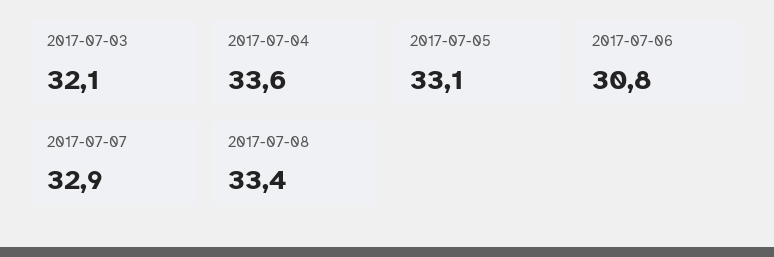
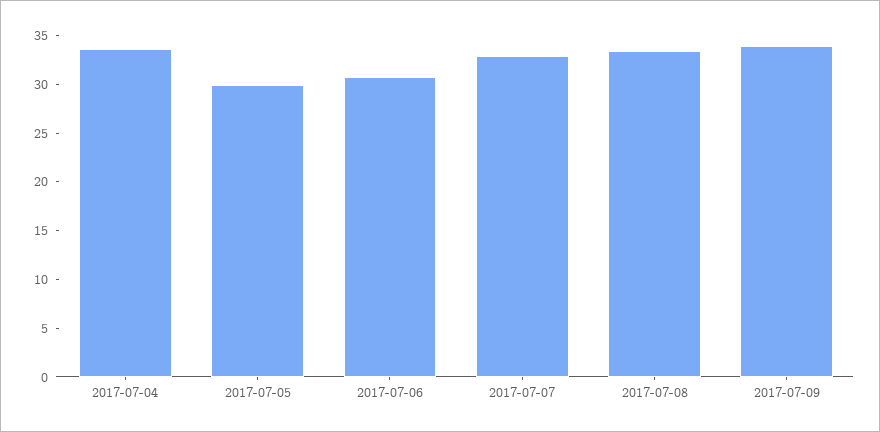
2017-07-03: 32.1 -> none
2017-07-05: 33.1 -> 30
2017-07-09: none -> 34

